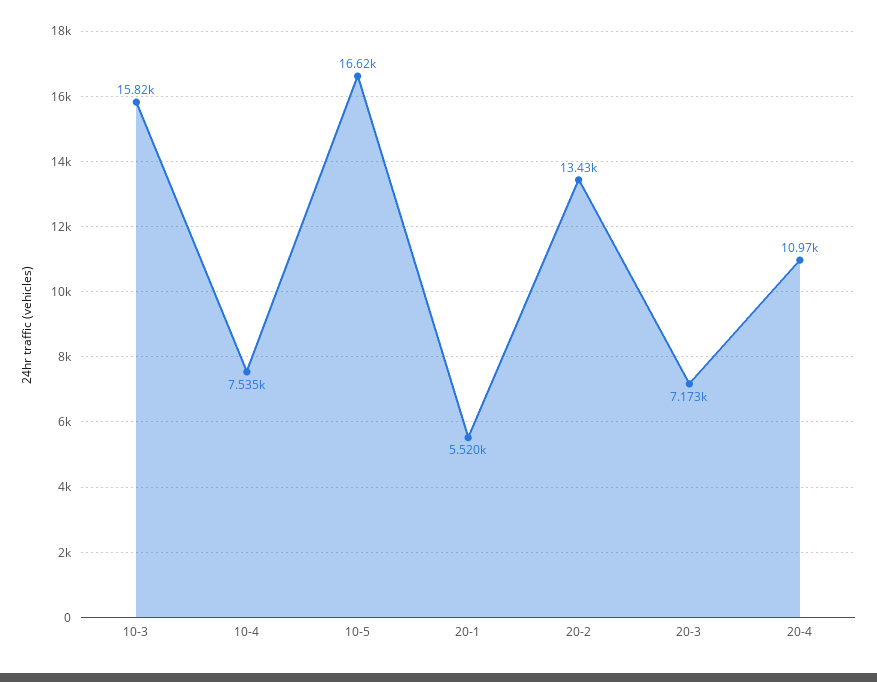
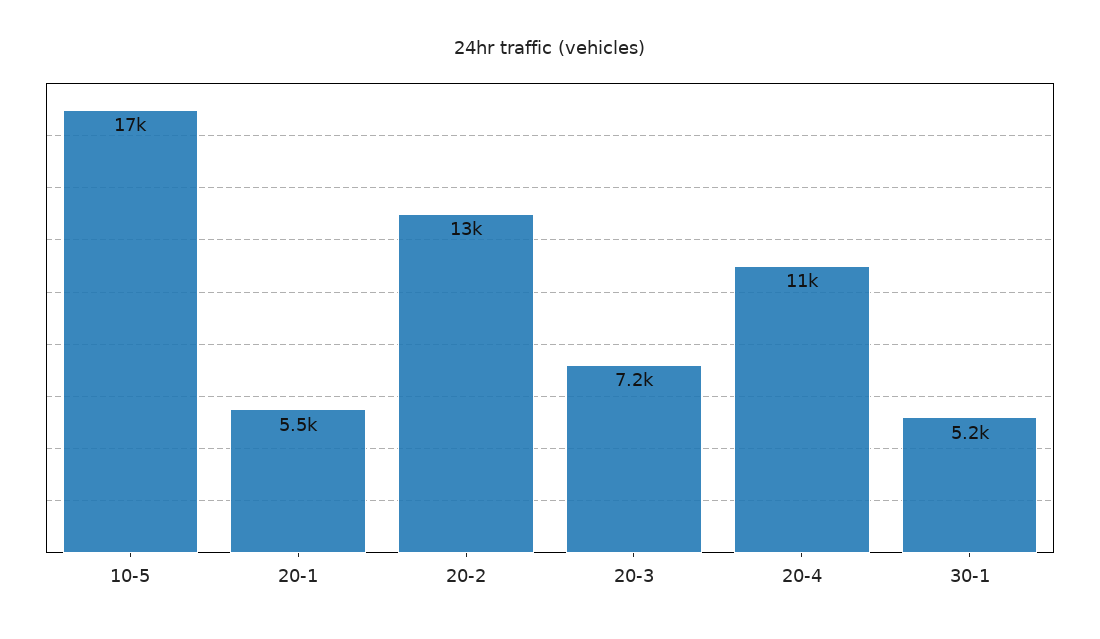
10-3: 15820 -> none
10-4: 7535 -> none
30-1: none -> 5200

